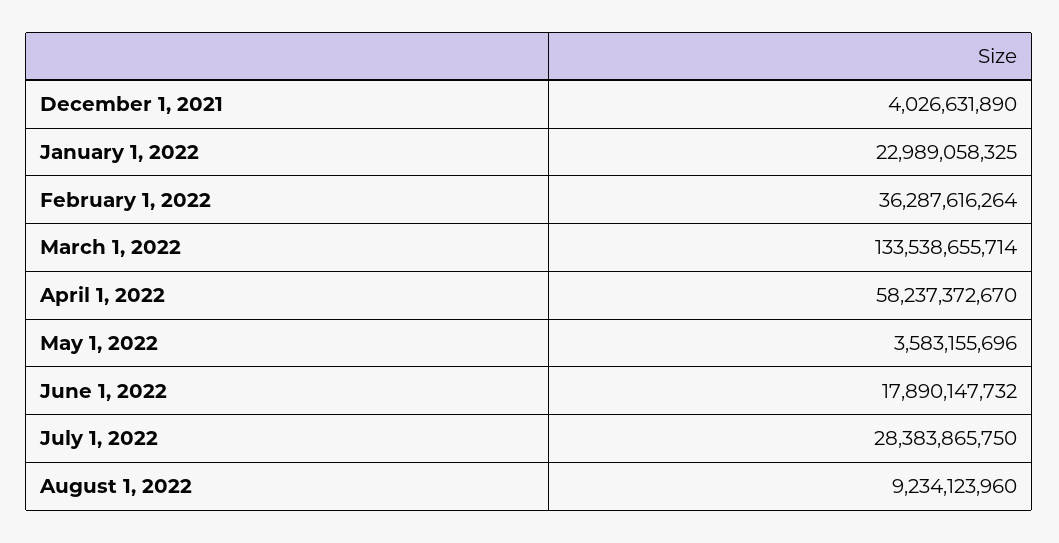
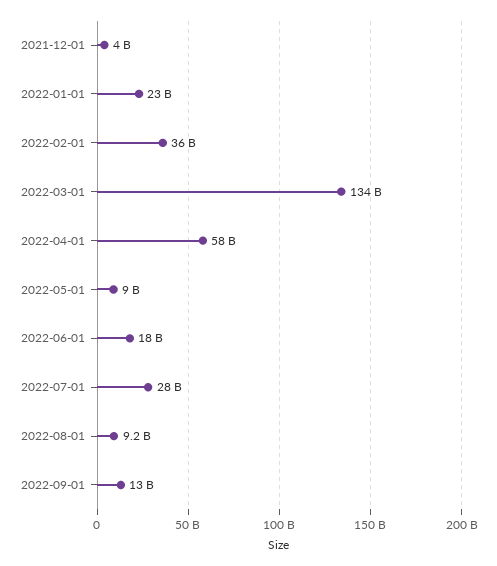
May 1, 2022: 3583155696 -> 9000000000
2022-09-01: none -> 13000000000

